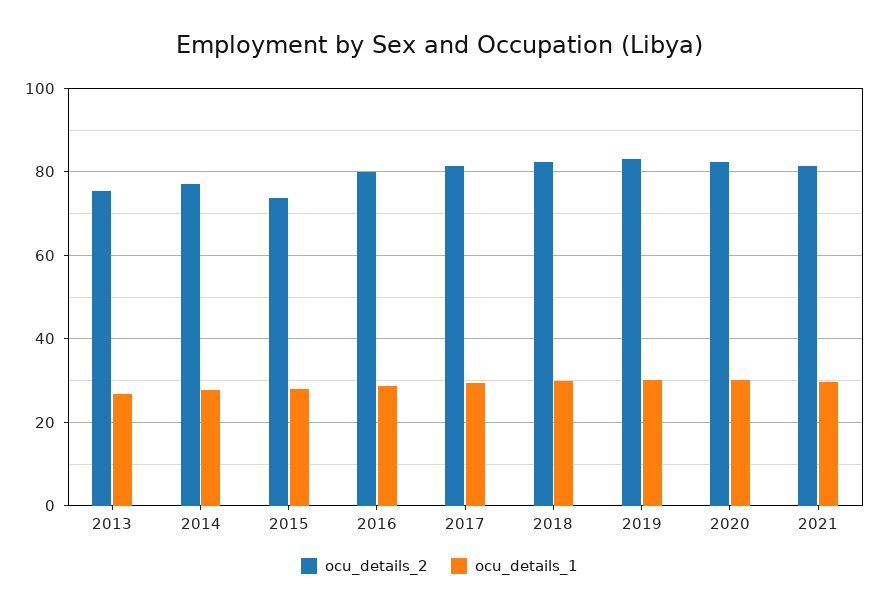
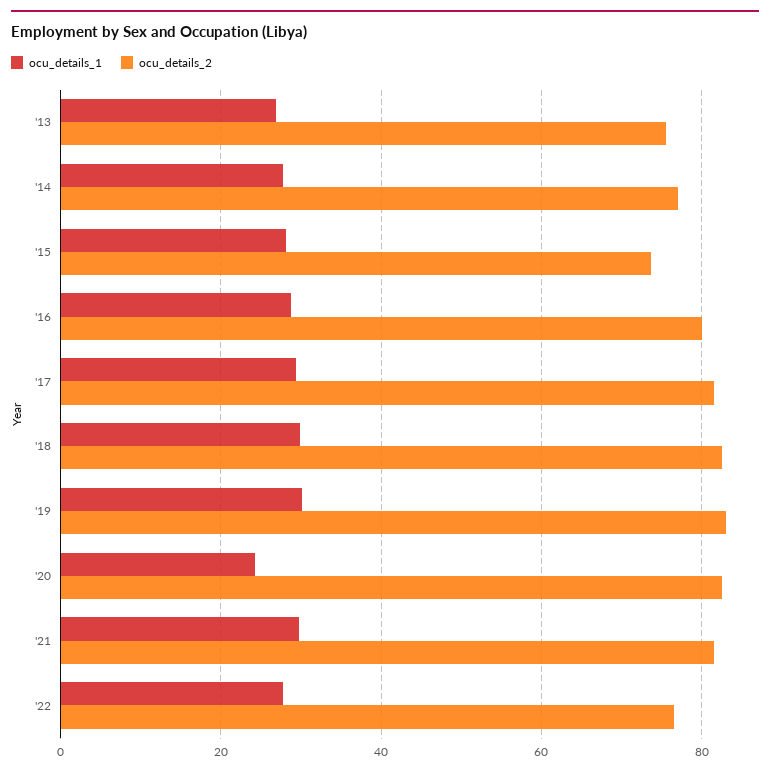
ocu_details_1, 2020: 30 -> 24
ocu_details_1, '22: none -> 28
ocu_details_2, '22: none -> 76

